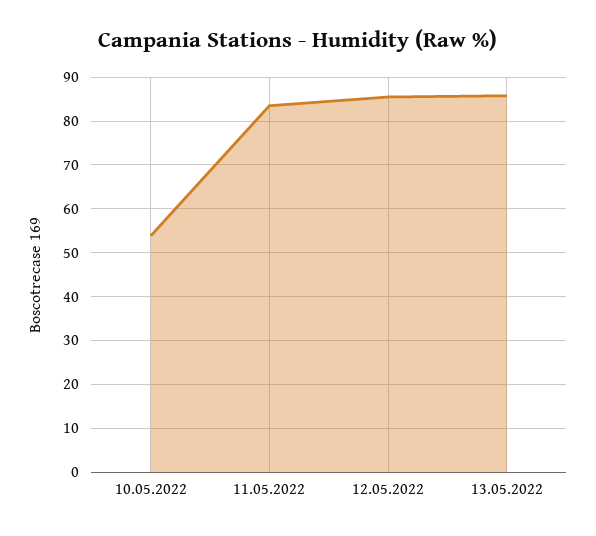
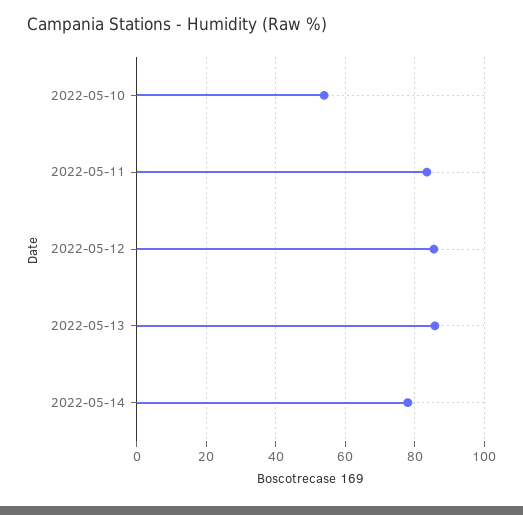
2022-05-14: none -> 78

